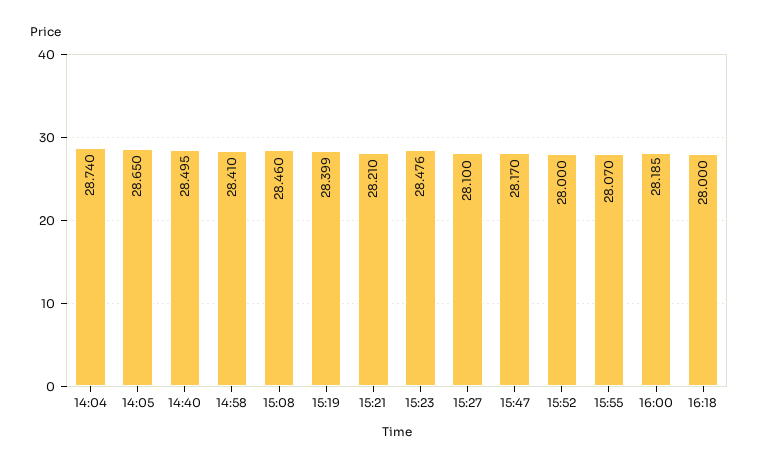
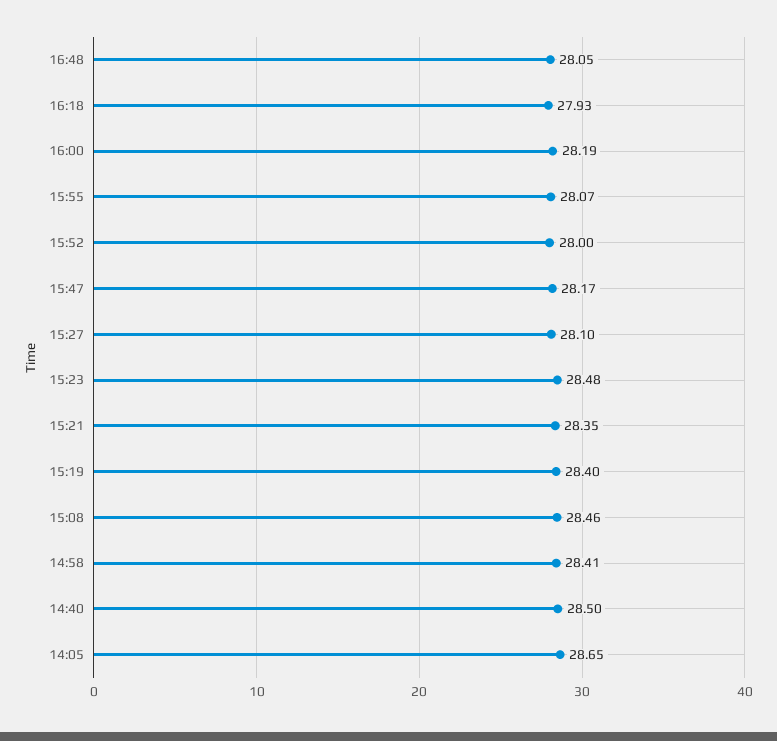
14:04: 28.74 -> none
15:21: 28.21 -> 28.35
16:18: 28 -> 27.93
16:48: none -> 28.05

